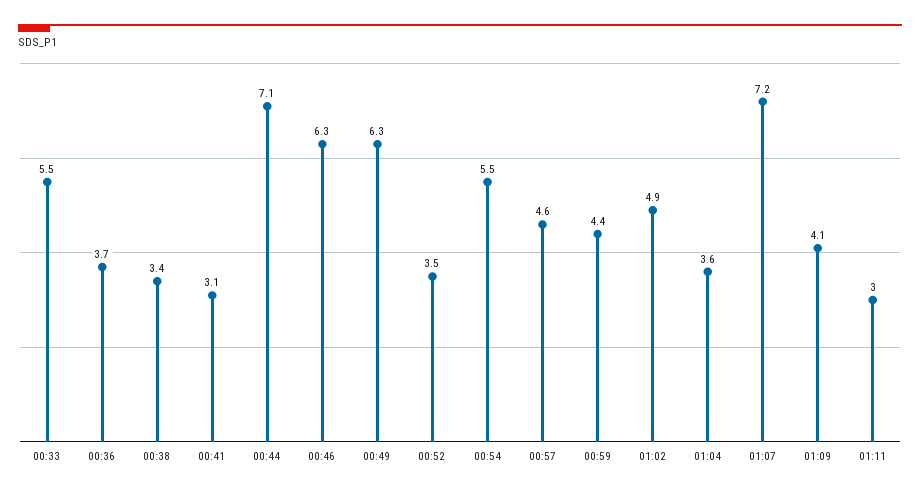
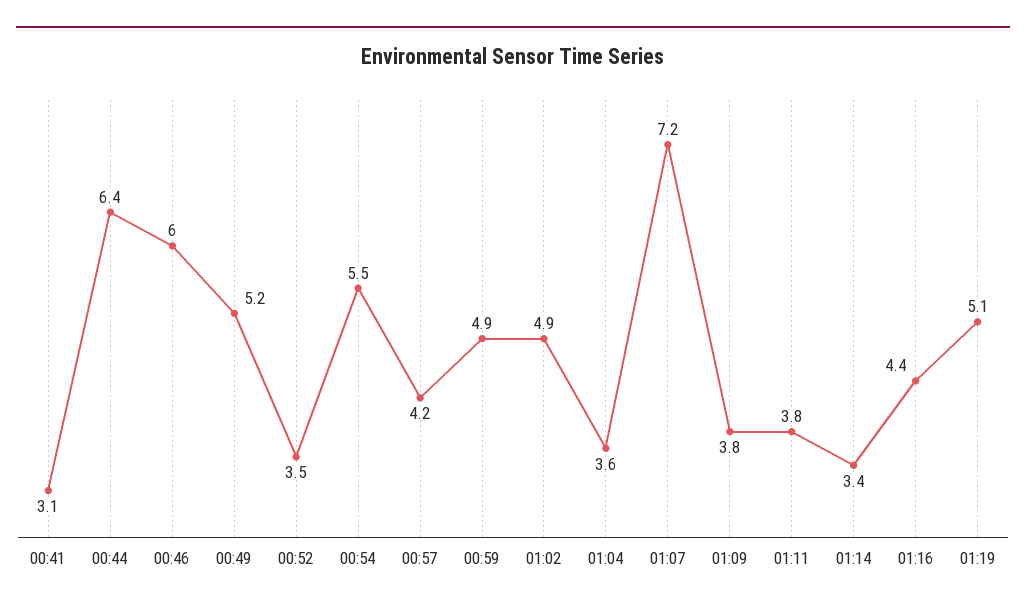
00:33: 5.5 -> none
00:36: 3.7 -> none
00:38: 3.4 -> none
00:44: 7.1 -> 6.4
00:46: 6.3 -> 6
00:49: 6.3 -> 5.2
00:57: 4.6 -> 4.2
00:59: 4.4 -> 4.9
01:09: 4.1 -> 3.8
01:11: 3 -> 3.8
01:14: none -> 3.4
01:16: none -> 4.4
01:19: none -> 5.1

